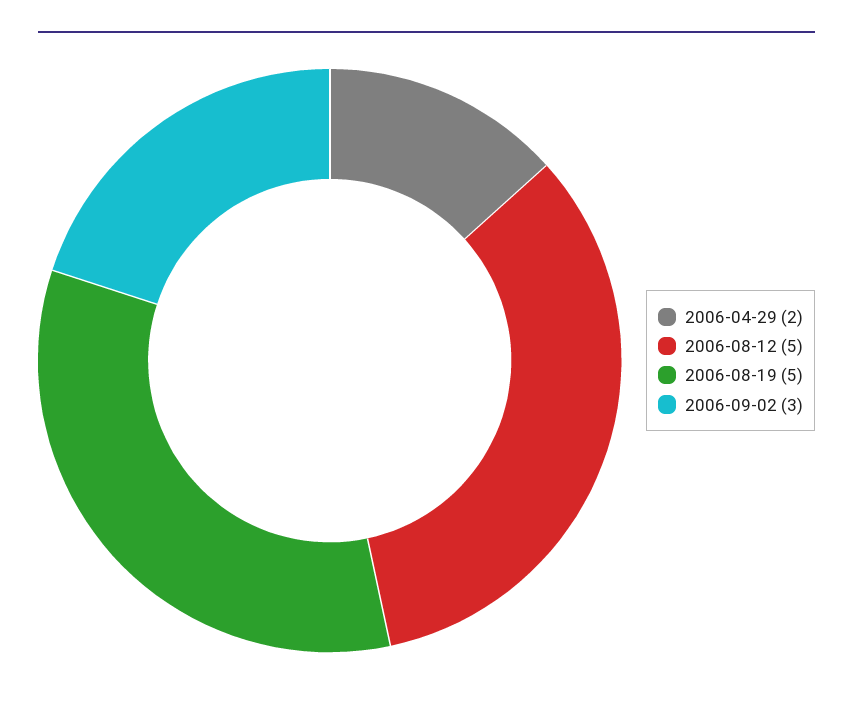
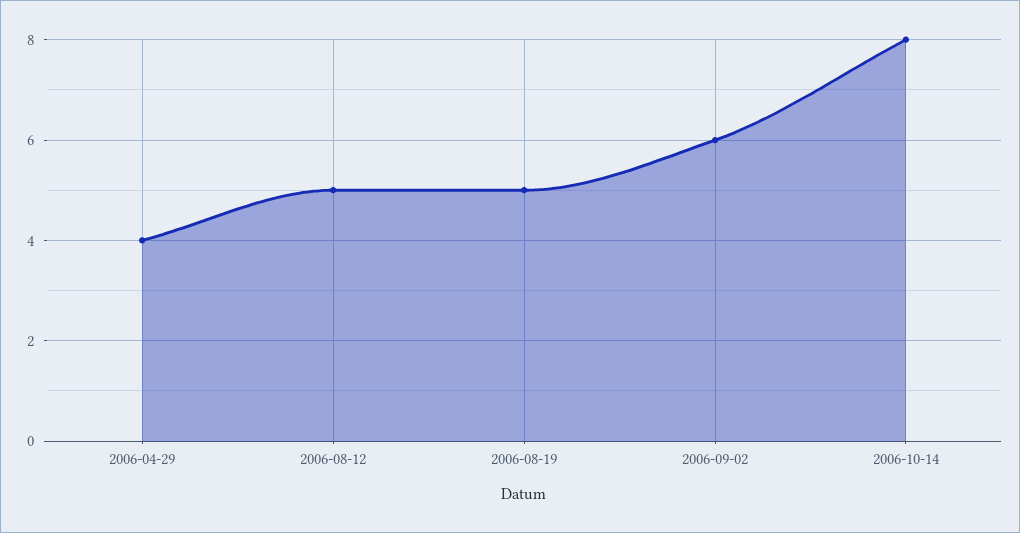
2006-04-29: 2 -> 4
2006-09-02: 3 -> 6
2006-10-14: none -> 8

